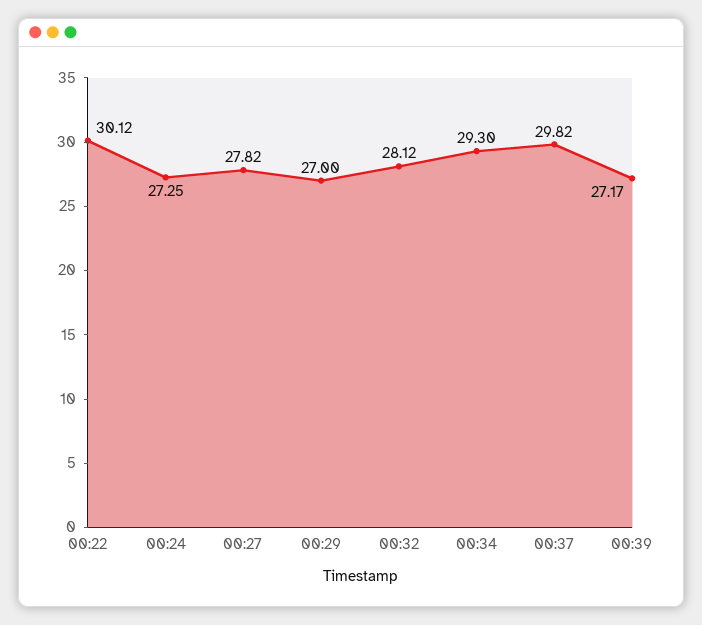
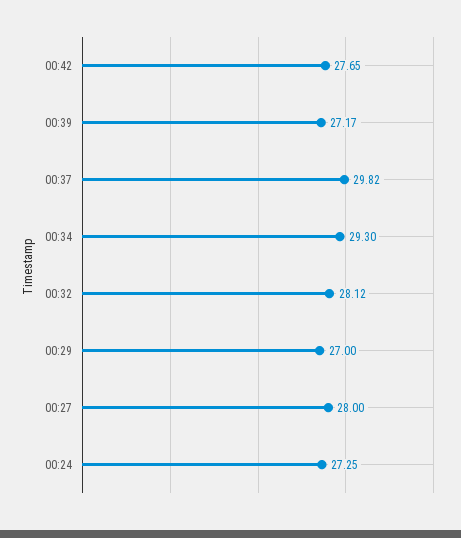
00:22: 30.12 -> none
00:27: 27.82 -> 28
00:42: none -> 27.65

